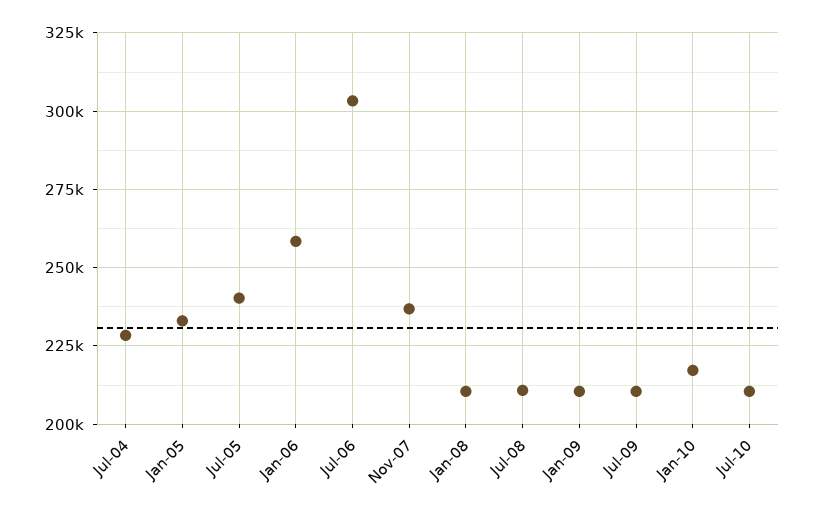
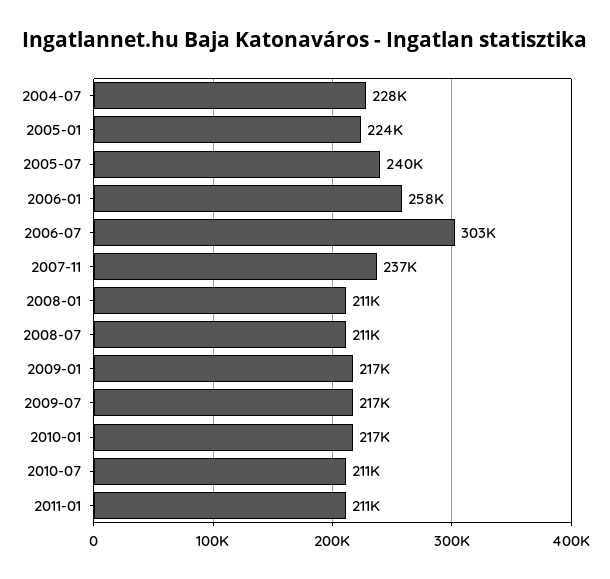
Jan-05: 232500 -> 224000
Jan-09: 210000 -> 217000
Jul-09: 210000 -> 217000
2011-01: none -> 211000

